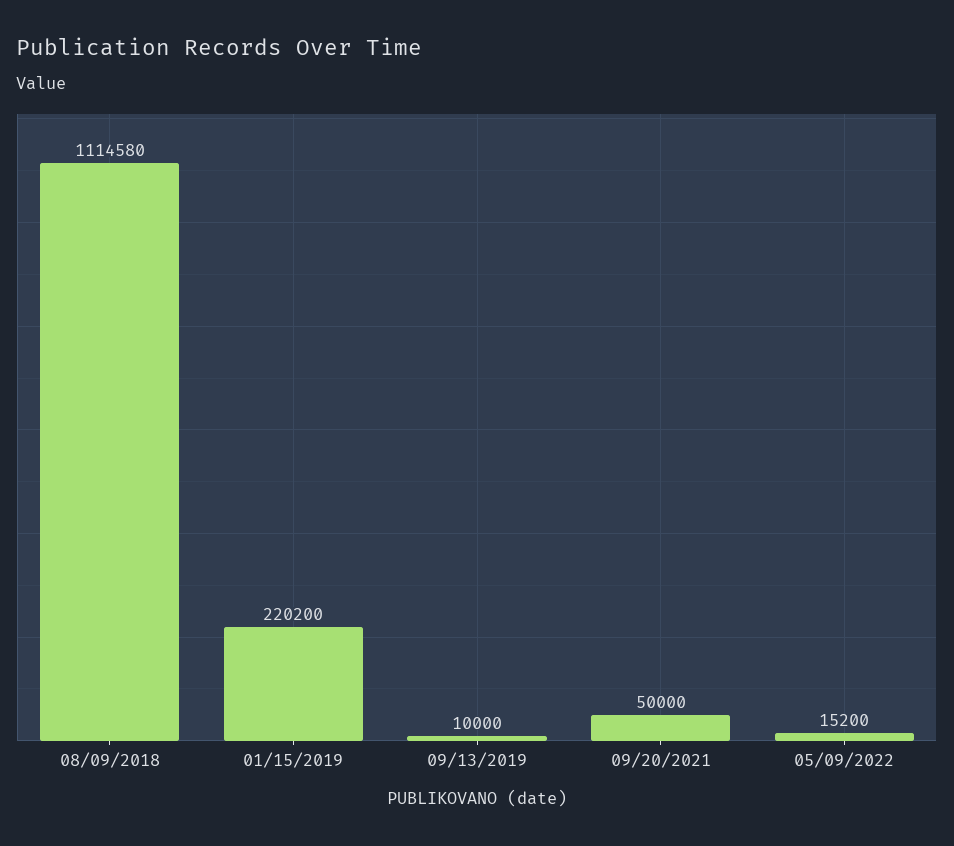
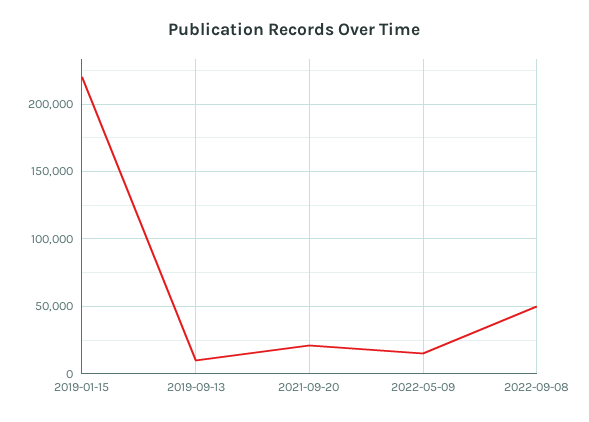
08/09/2018: 1114580 -> none
09/20/2021: 50000 -> 20000
2022-09-08: none -> 50000

